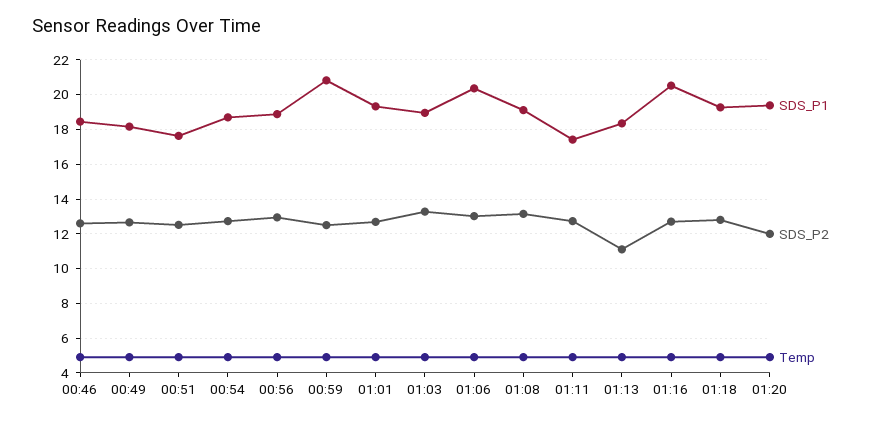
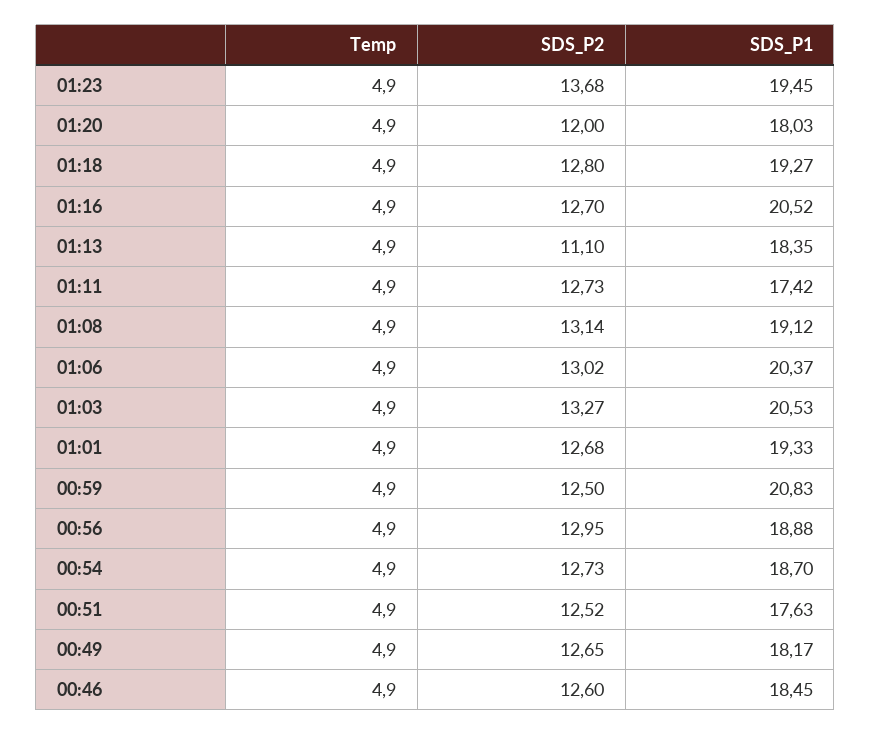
SDS_P1, 01:03: 19 -> 20.53
SDS_P1, 01:20: 19.5 -> 18.03
Temp, 01:23: none -> 4.9
SDS_P2, 01:23: none -> 13.68
SDS_P1, 01:23: none -> 19.45

